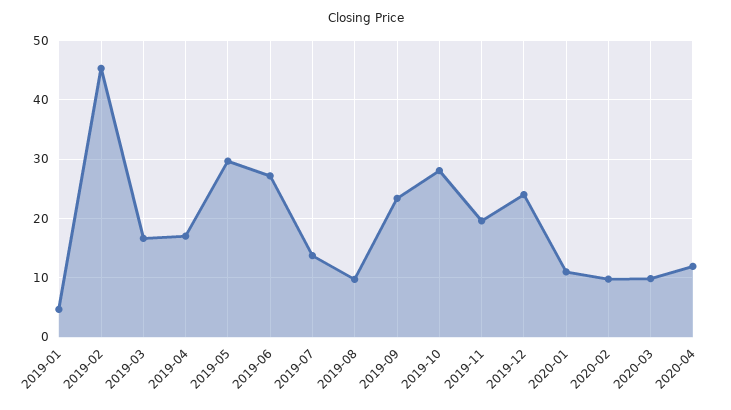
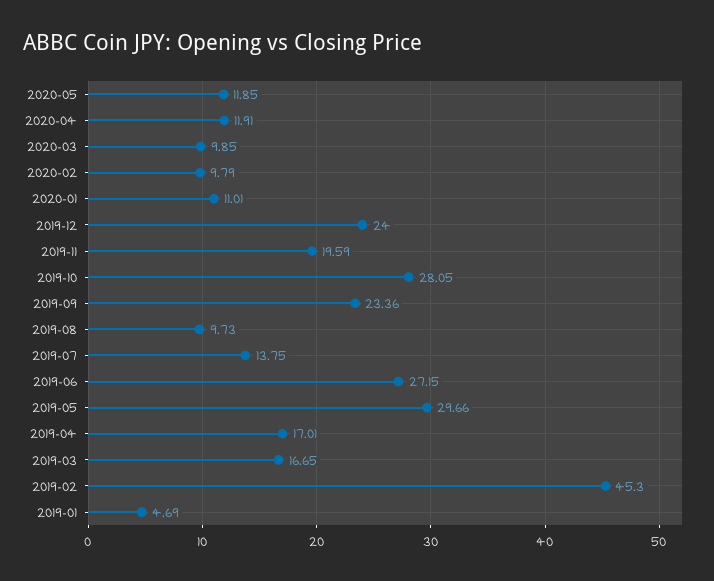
2020-05: none -> 11.85

